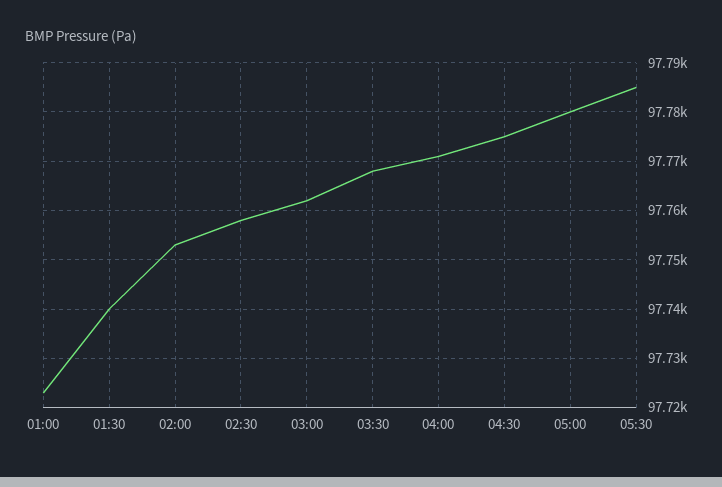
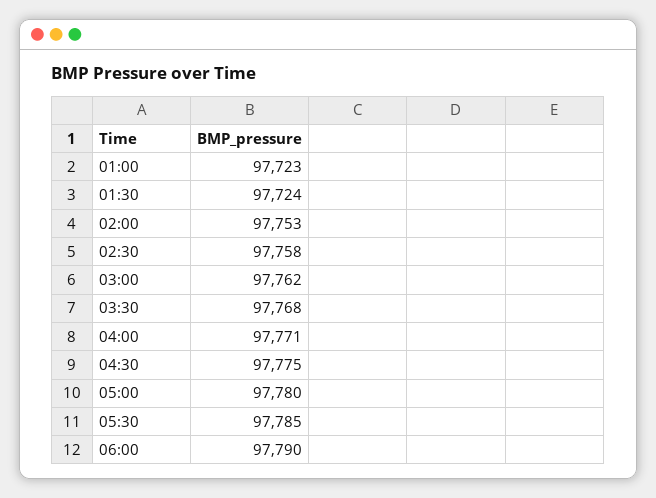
01:30: 97740 -> 97724
06:00: none -> 97790

